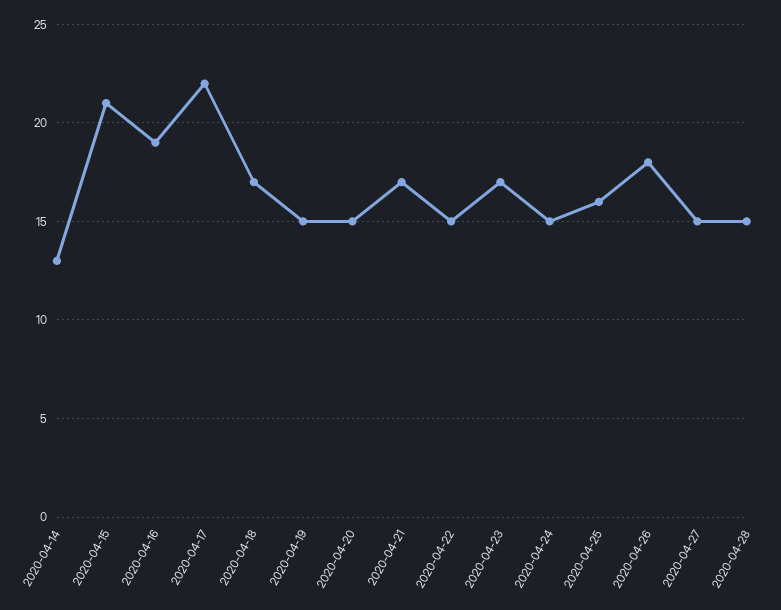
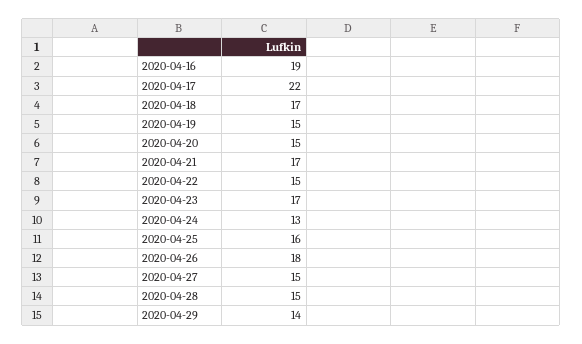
2020-04-14: 13 -> none
2020-04-15: 21 -> none
2020-04-24: 15 -> 13
2020-04-29: none -> 14

